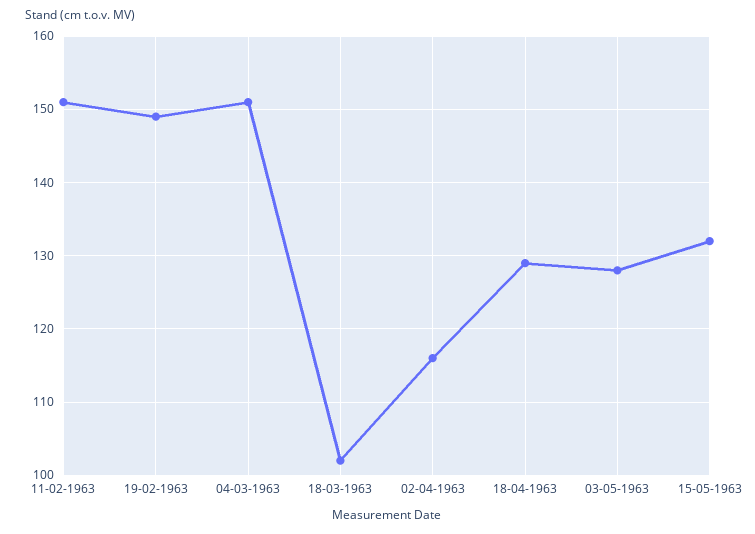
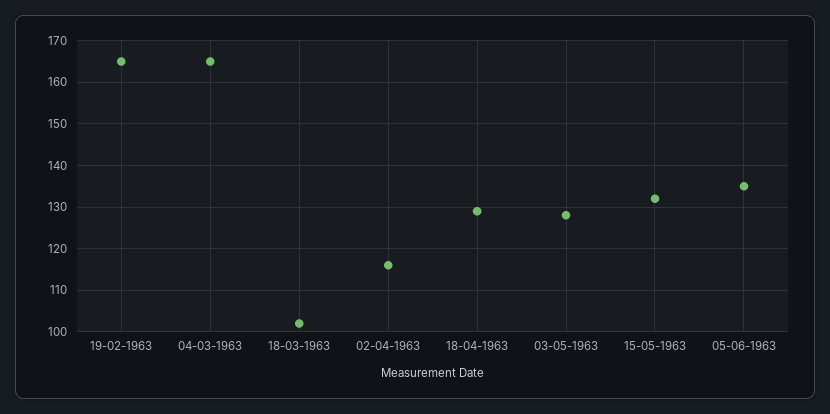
11-02-1963: 151 -> none
19-02-1963: 149 -> 165
04-03-1963: 151 -> 165
05-06-1963: none -> 135

